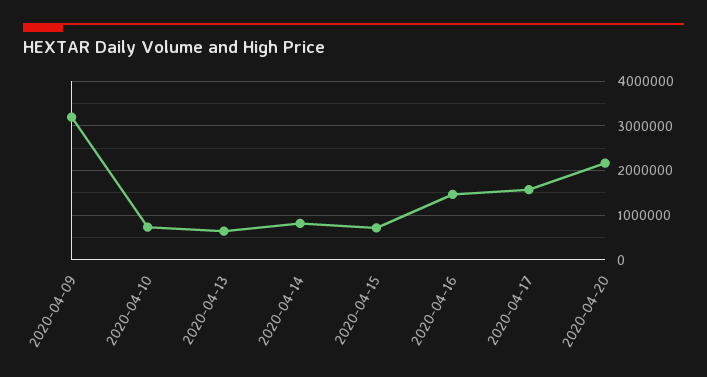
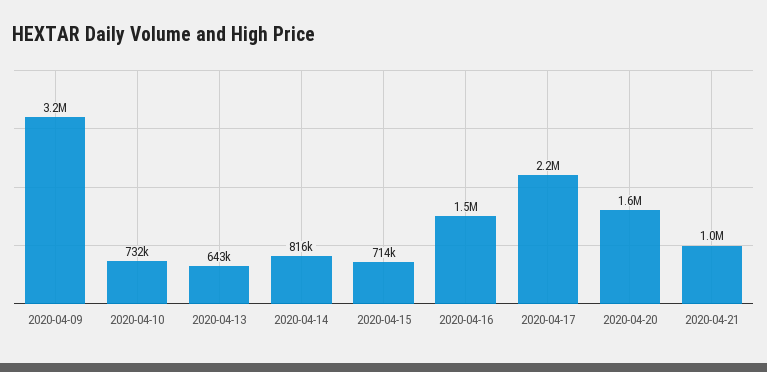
2020-04-17: 1600000 -> 2200000
2020-04-20: 2200000 -> 1600000
2020-04-21: none -> 1000000

